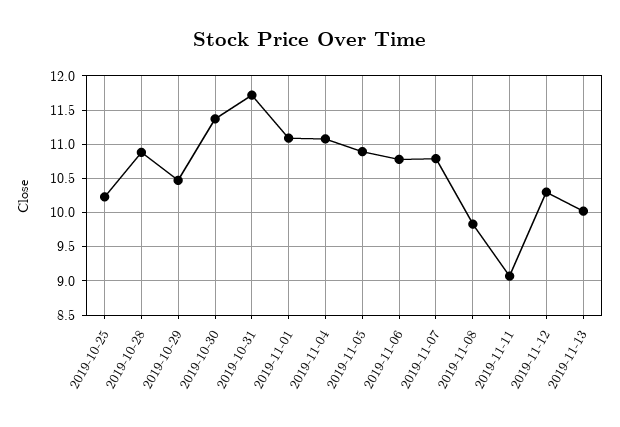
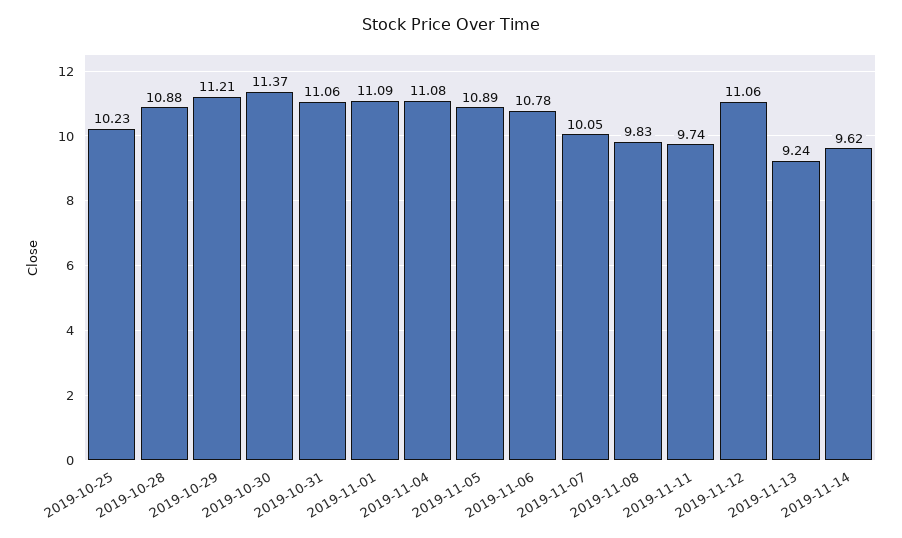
2019-10-29: 10.5 -> 11.21
2019-10-31: 11.7 -> 11.06
2019-11-07: 10.8 -> 10.05
2019-11-11: 9.1 -> 9.74
2019-11-12: 10.3 -> 11.06
2019-11-13: 10 -> 9.24
2019-11-14: none -> 9.62

